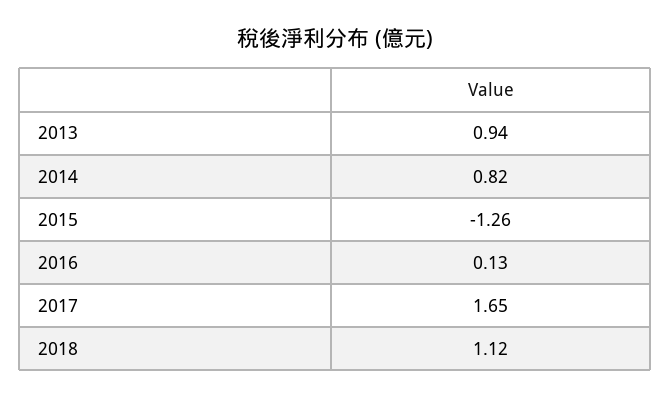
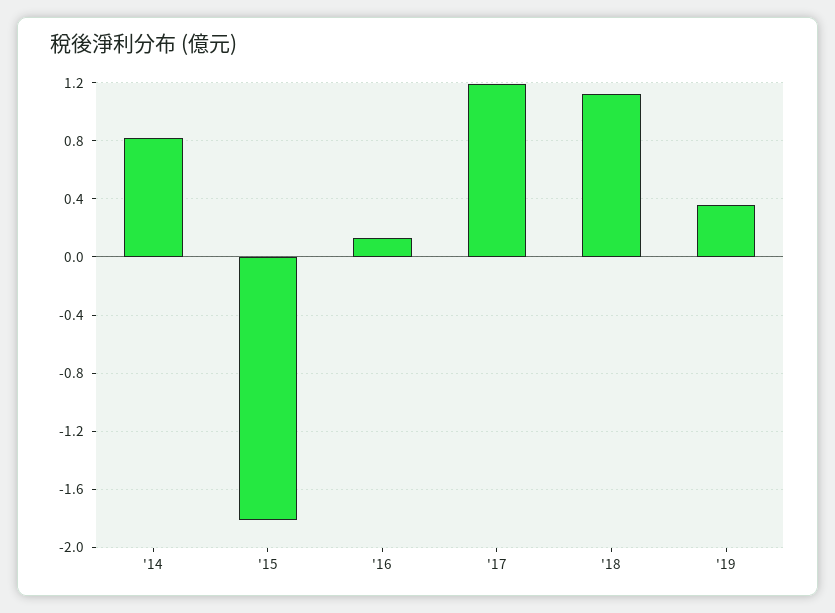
2013: 0.94 -> none
2015: -1.26 -> -1.8
2017: 1.65 -> 1.2
'19: none -> 0.35

